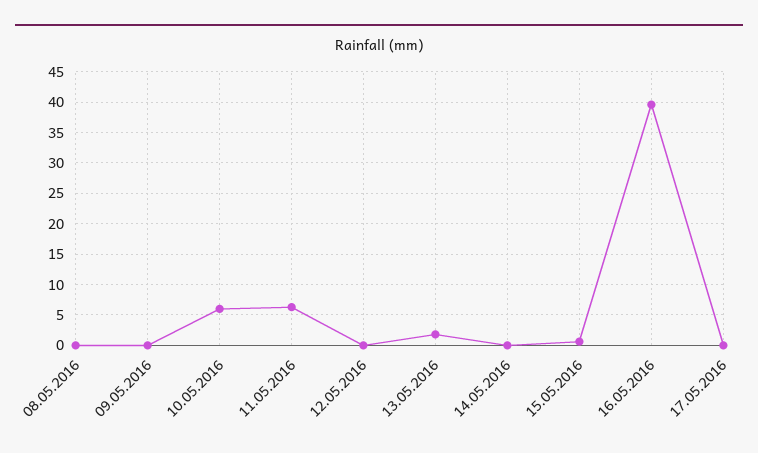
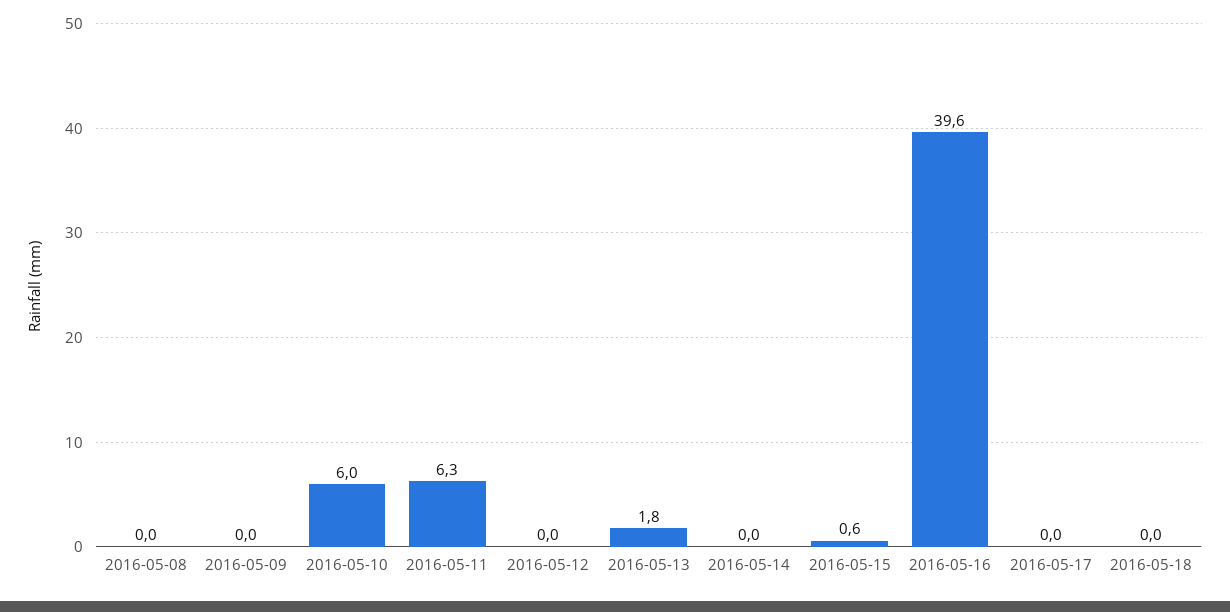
2016-05-18: none -> 0

